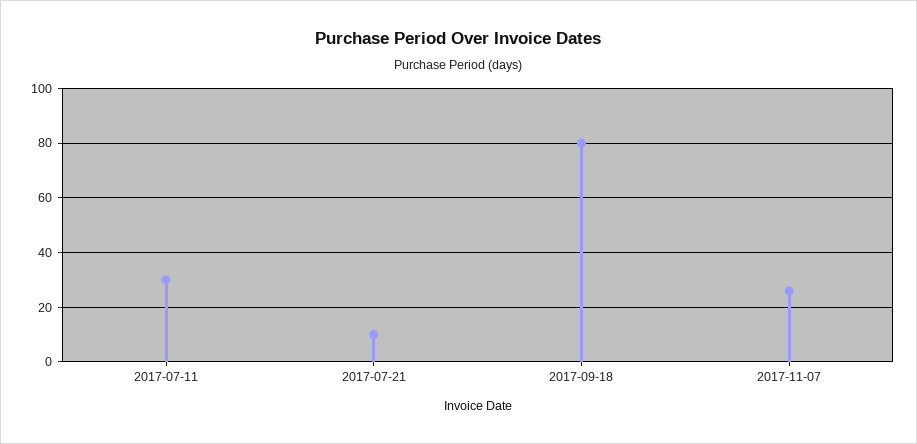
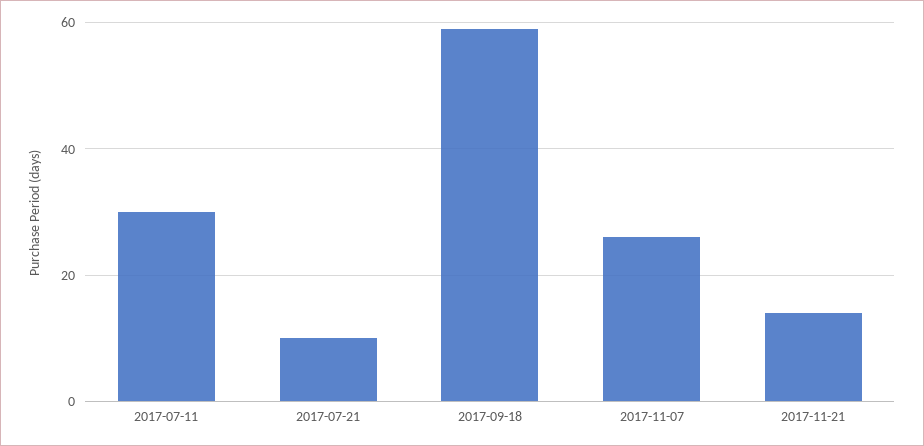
2017-09-18: 80 -> 60
2017-11-21: none -> 15

